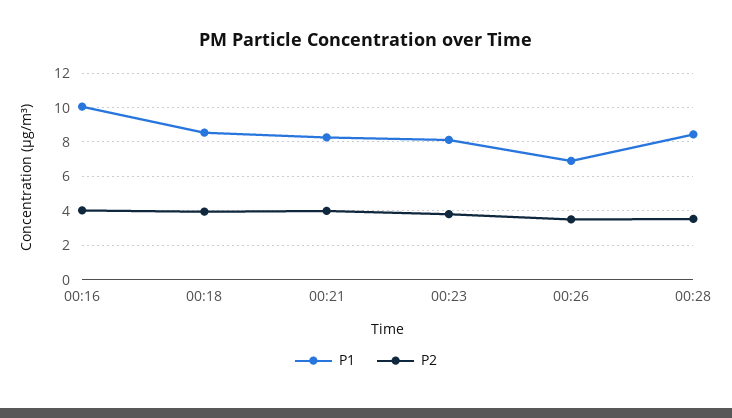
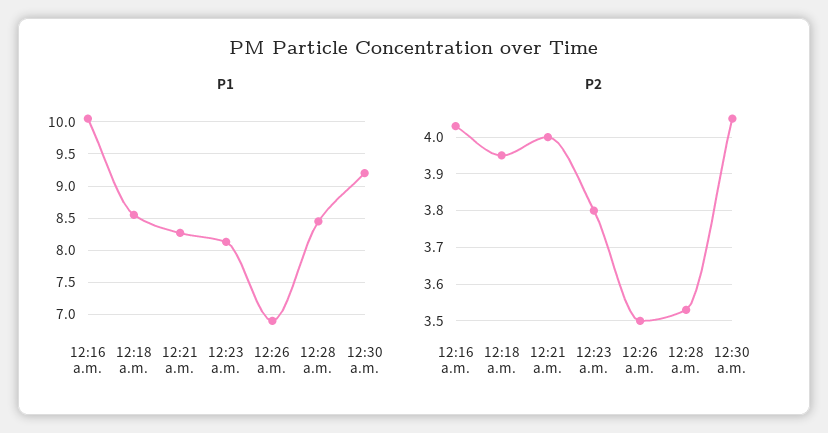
P1, 12:30 a.m.: none -> 9.2
P2, 12:30 a.m.: none -> 4.05

